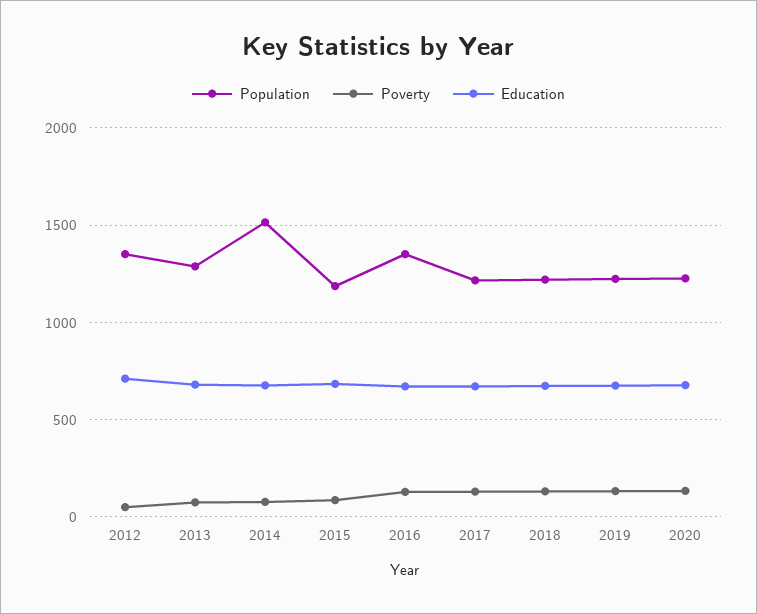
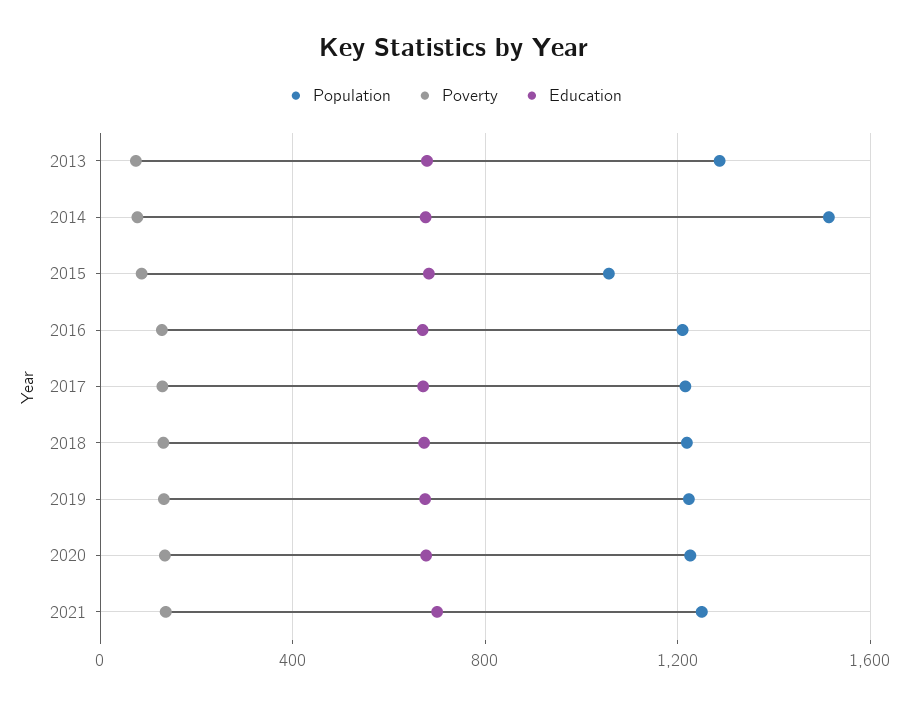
Population, 2012: 1350 -> none
Poverty, 2012: 50 -> none
Education, 2012: 700 -> none
Population, 2015: 1200 -> 1050
Population, 2016: 1350 -> 1200
Population, 2021: none -> 1250
Poverty, 2021: none -> 150
Education, 2021: none -> 700

